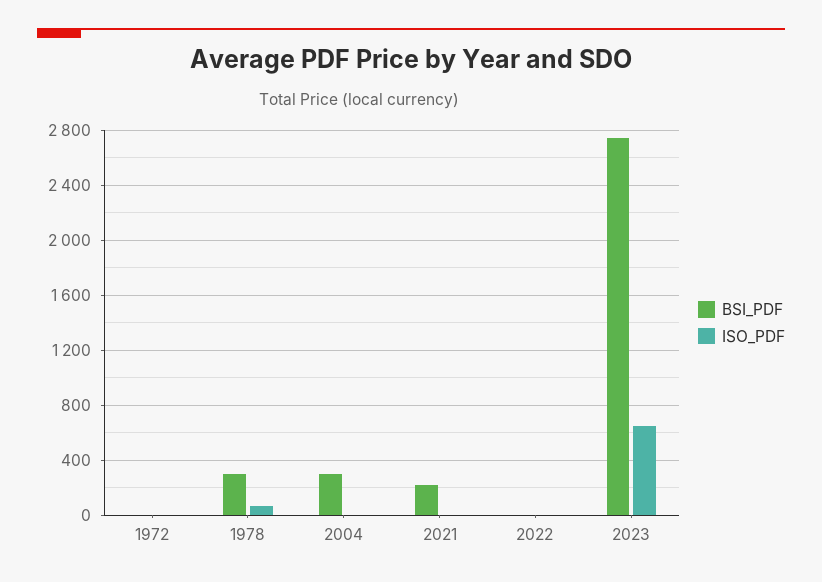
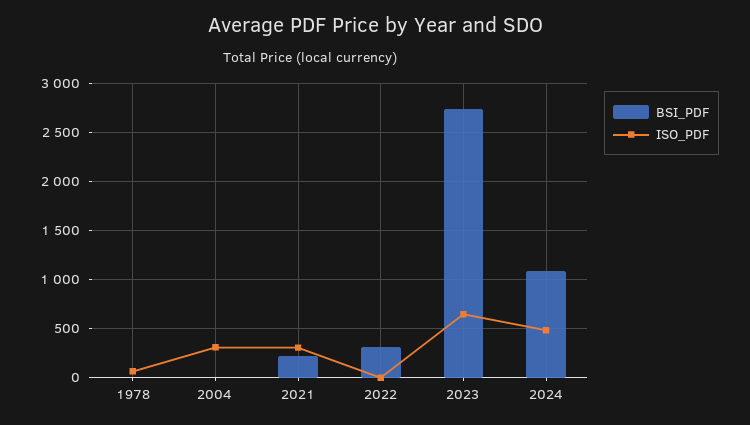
BSI_PDF, 1972: 0 -> none
ISO_PDF, 1972: 0 -> none
BSI_PDF, 1978: 300 -> 0
BSI_PDF, 2004: 300 -> 0
ISO_PDF, 2004: 0 -> 300
ISO_PDF, 2021: 0 -> 300
BSI_PDF, 2022: 0 -> 300
BSI_PDF, 2024: none -> 1100
ISO_PDF, 2024: none -> 500

